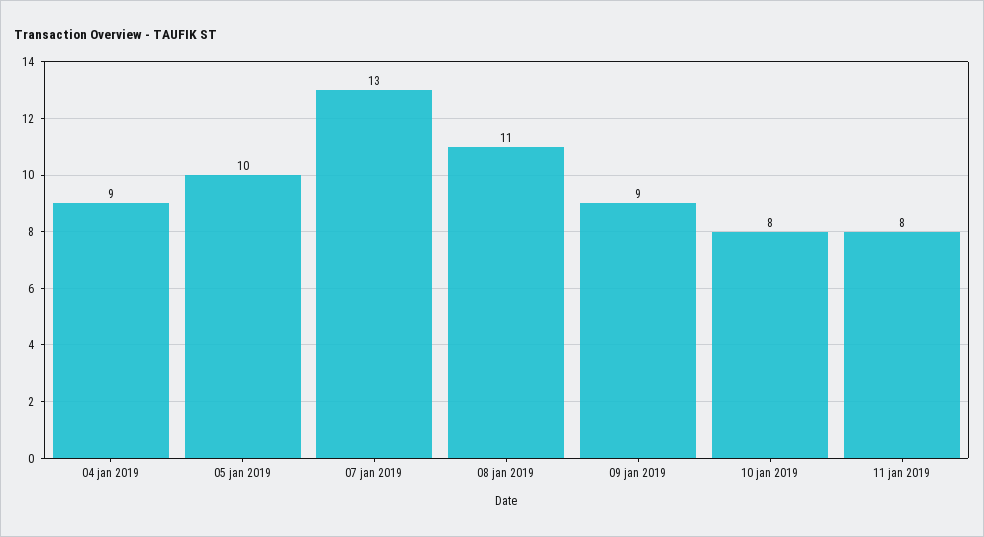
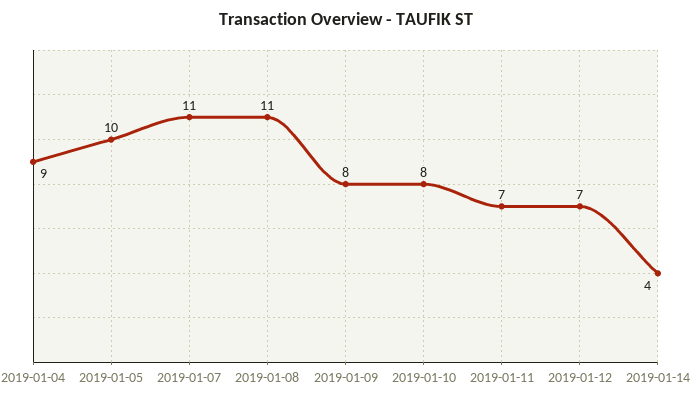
07 jan 2019: 13 -> 11
09 jan 2019: 9 -> 8
11 jan 2019: 8 -> 7
2019-01-12: none -> 7
2019-01-14: none -> 4

